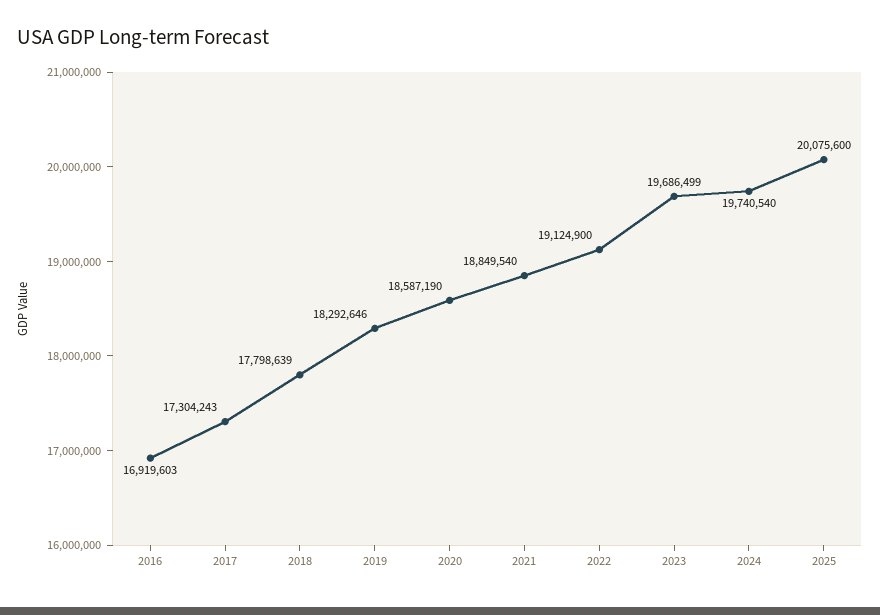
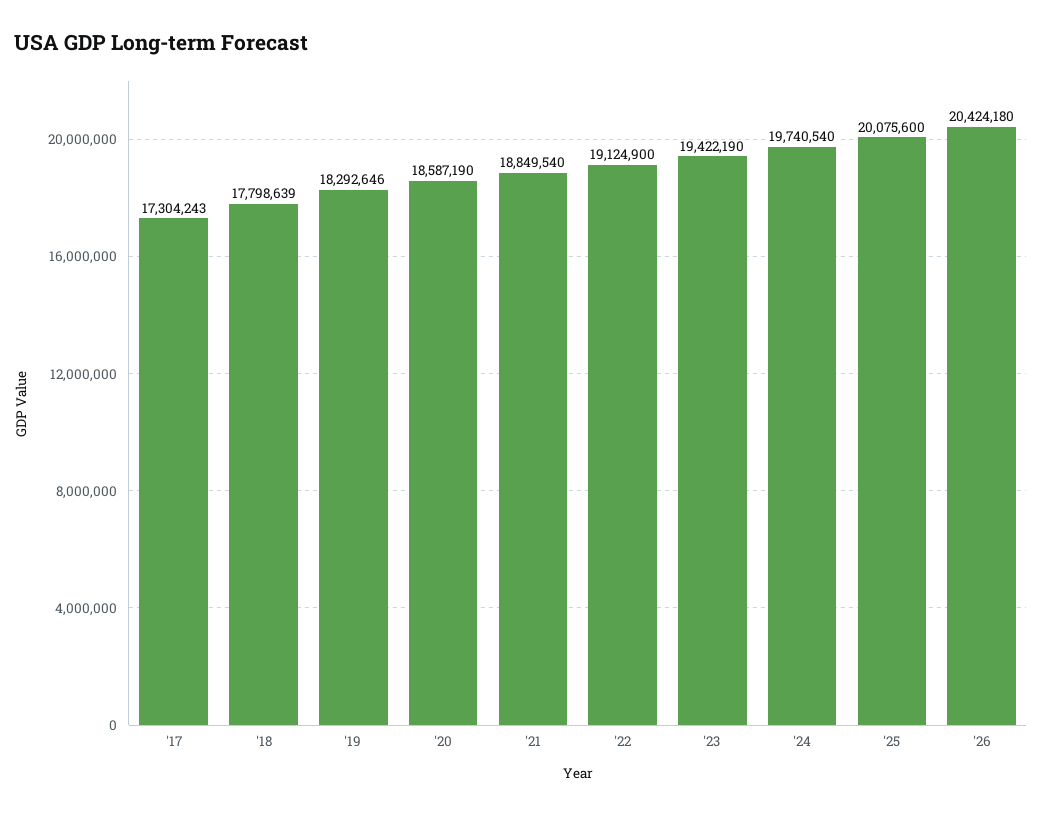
2016: 16919603 -> none
2023: 19686499 -> 19422190
'26: none -> 20424180

